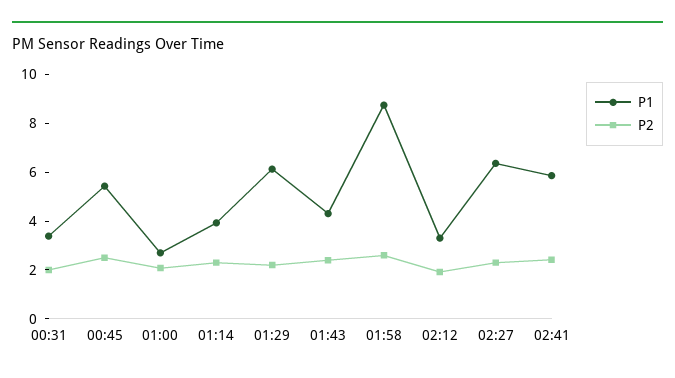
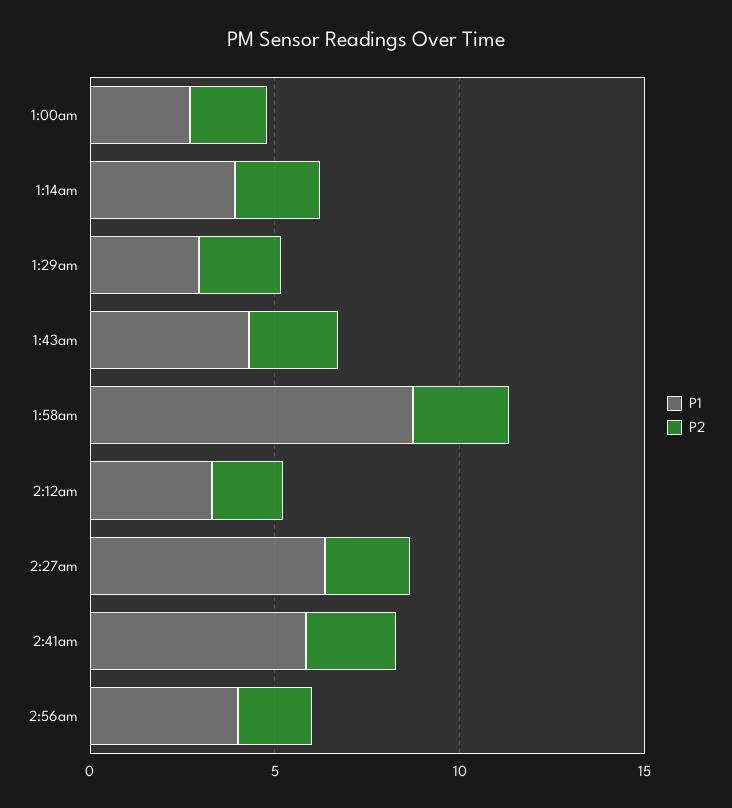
P1, 00:31: 3.5 -> none
P2, 00:31: 2 -> none
P1, 00:45: 5.5 -> none
P2, 00:45: 2.5 -> none
P1, 01:29: 6 -> 3
P1, 2:56am: none -> 4
P2, 2:56am: none -> 2

